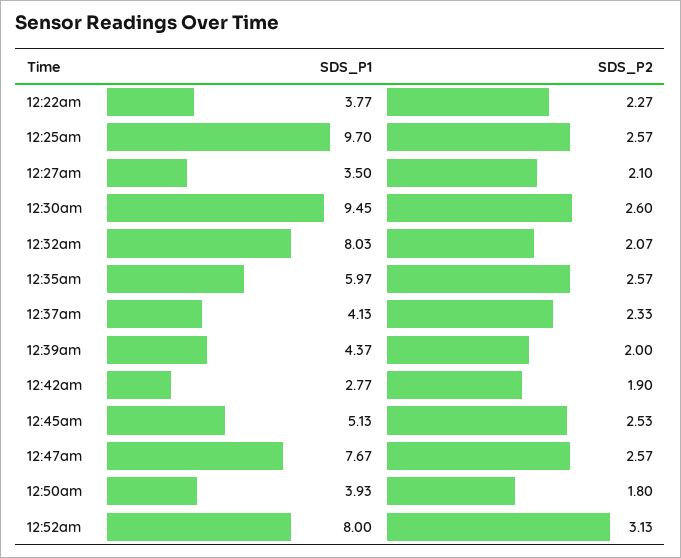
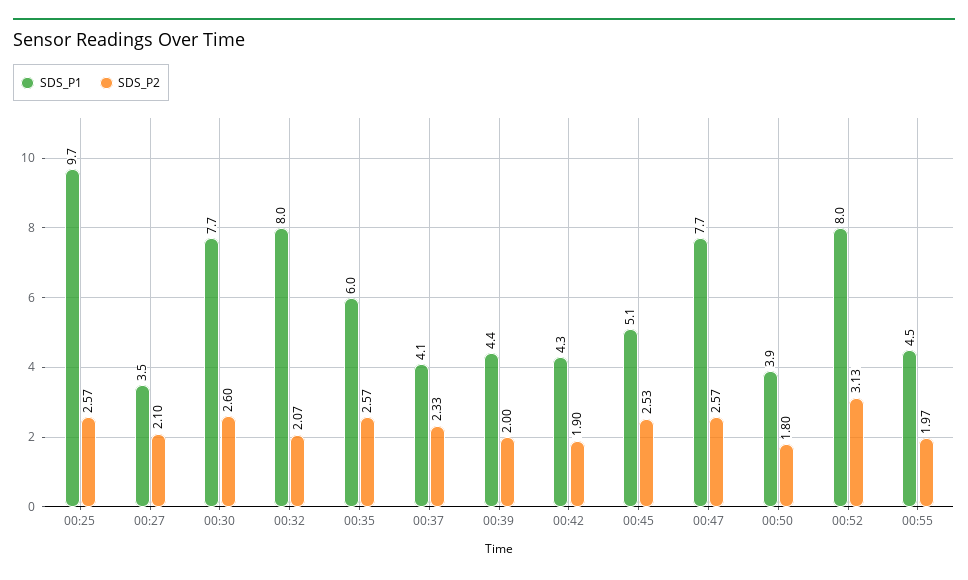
SDS_P1, 12:22am: 3.77 -> none
SDS_P2, 12:22am: 2.27 -> none
SDS_P1, 12:30am: 9.45 -> 7.7
SDS_P1, 12:42am: 2.77 -> 4.3
SDS_P1, 00:55: none -> 4.5
SDS_P2, 00:55: none -> 1.97

